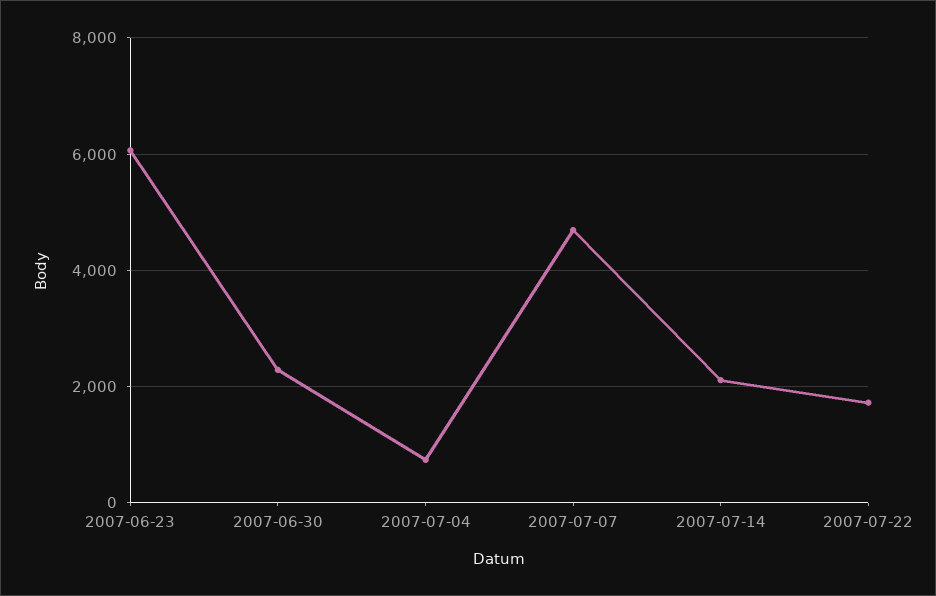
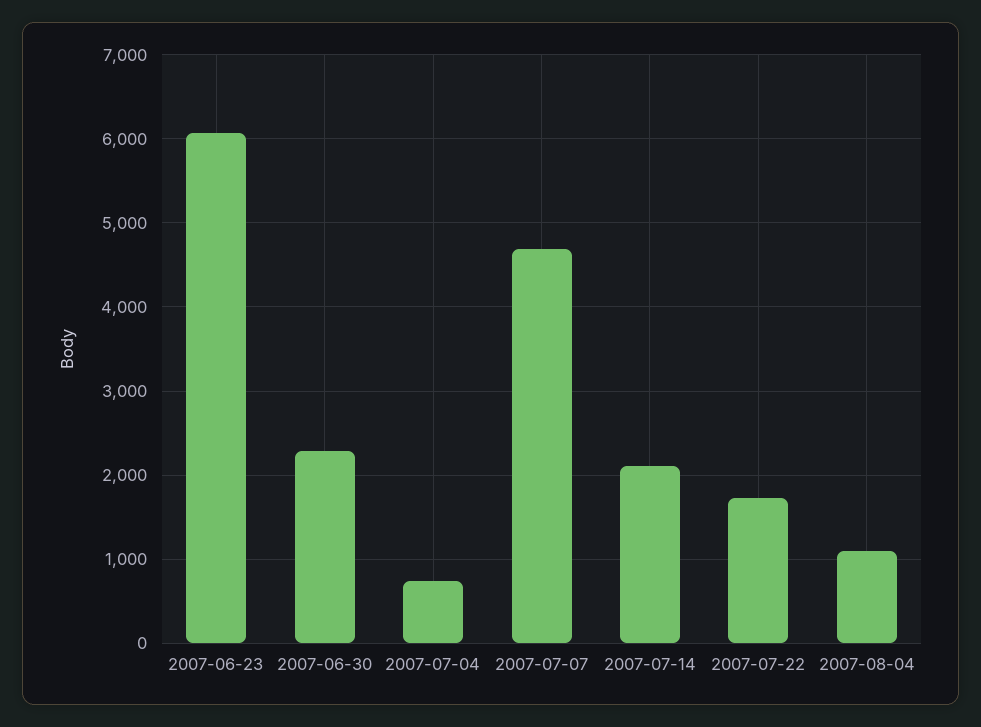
2007-08-04: none -> 1100

